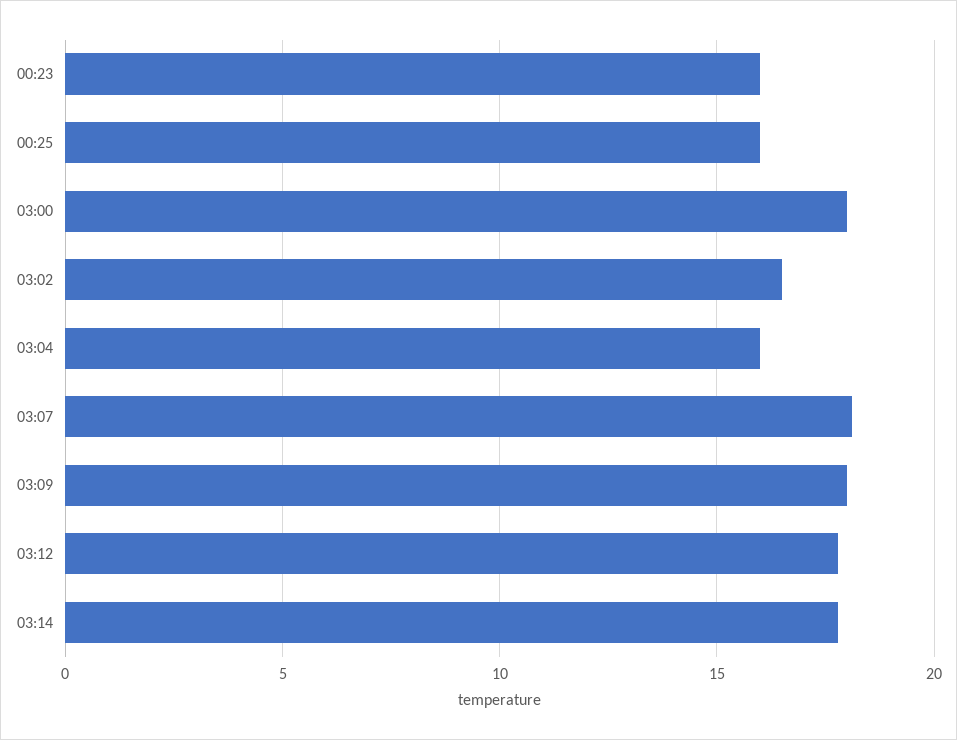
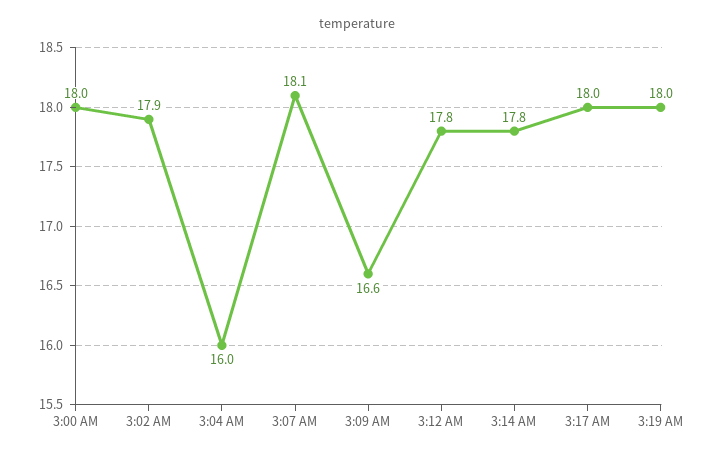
00:23: 16 -> none
00:25: 16 -> none
03:02: 16.5 -> 17.9
03:09: 18 -> 16.6
3:17 AM: none -> 18
3:19 AM: none -> 18

